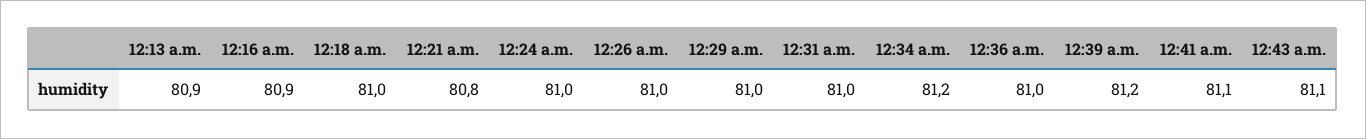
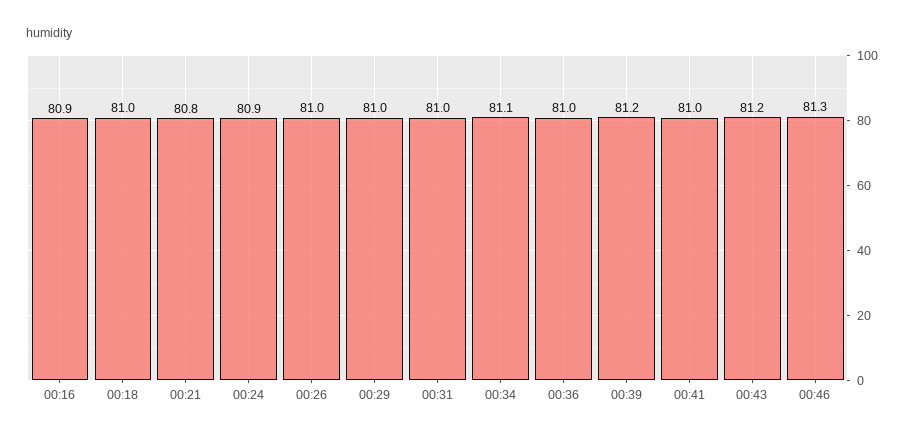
12:13 a.m.: 80.9 -> none
12:24 a.m.: 81 -> 80.9
12:34 a.m.: 81.2 -> 81.1
12:41 a.m.: 81.1 -> 81
12:43 a.m.: 81.1 -> 81.2
00:46: none -> 81.3

